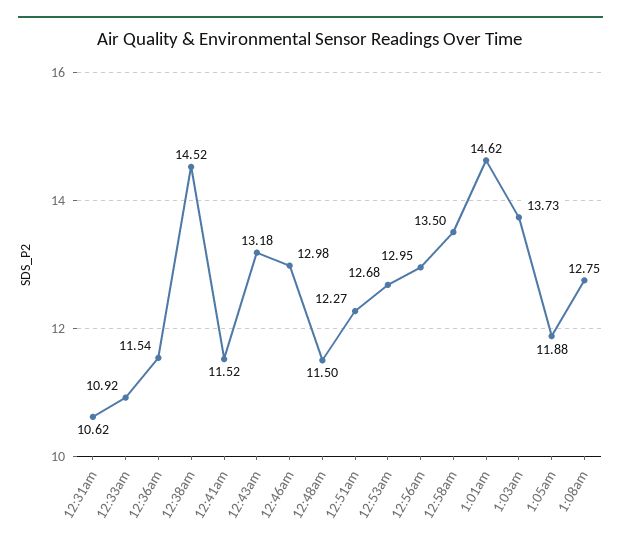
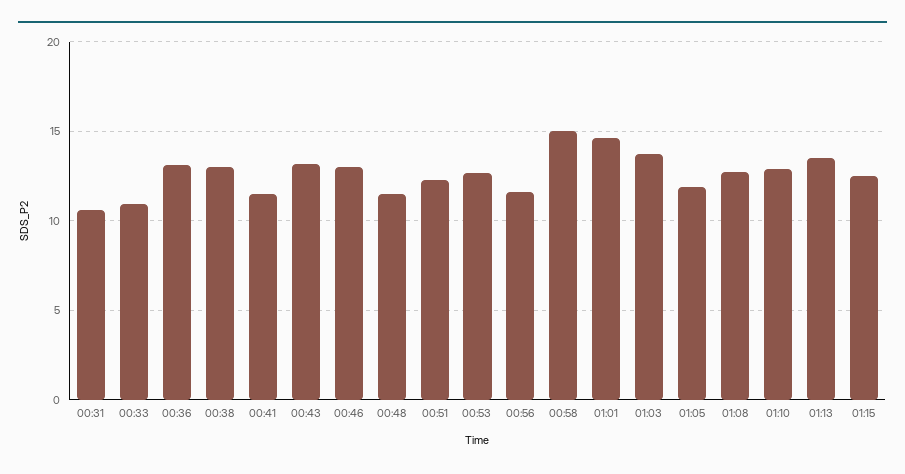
12:36am: 11.54 -> 13
12:38am: 14.52 -> 13
12:56am: 12.95 -> 11.5
12:58am: 13.5 -> 15
01:10: none -> 13
01:13: none -> 13.5
01:15: none -> 12.5

